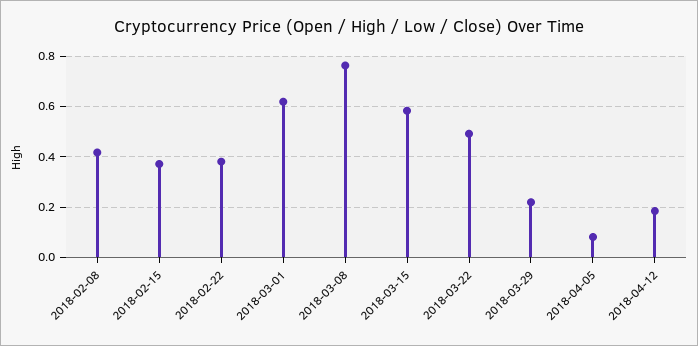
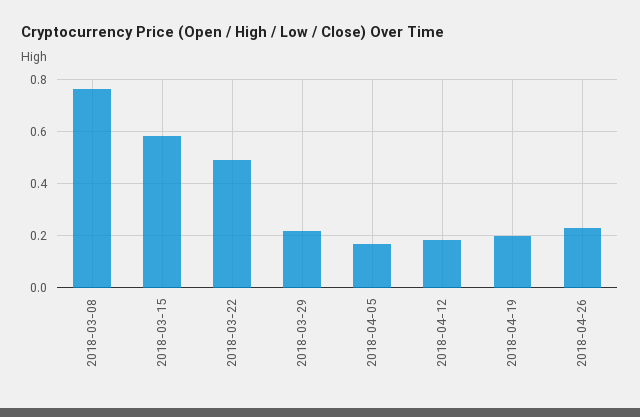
2018-02-08: 0.425 -> none
2018-02-15: 0.375 -> none
2018-02-22: 0.375 -> none
2018-03-01: 0.625 -> none
2018-04-05: 0.075 -> 0.175
2018-04-19: none -> 0.2
2018-04-26: none -> 0.225

